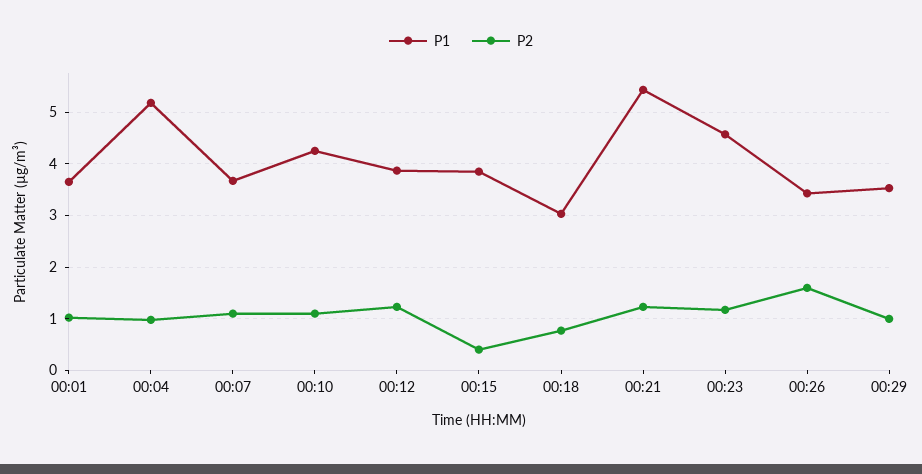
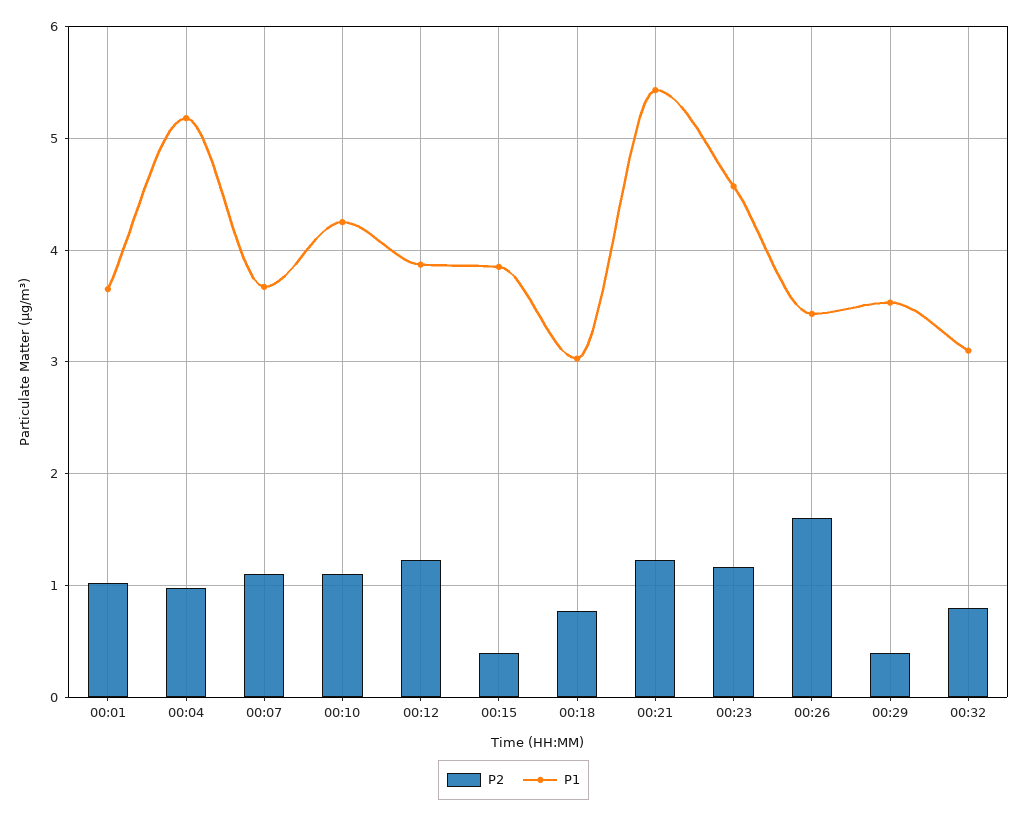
P2, 00:29: 1 -> 0.4
P2, 00:32: none -> 0.8
P1, 00:32: none -> 3.1

